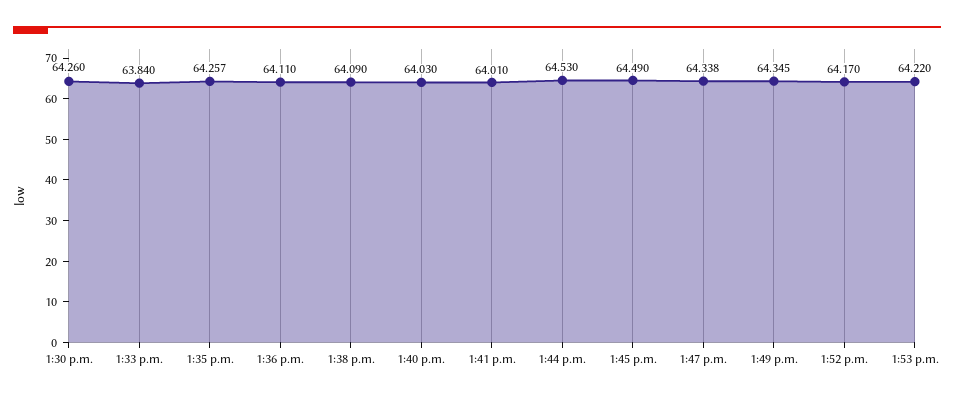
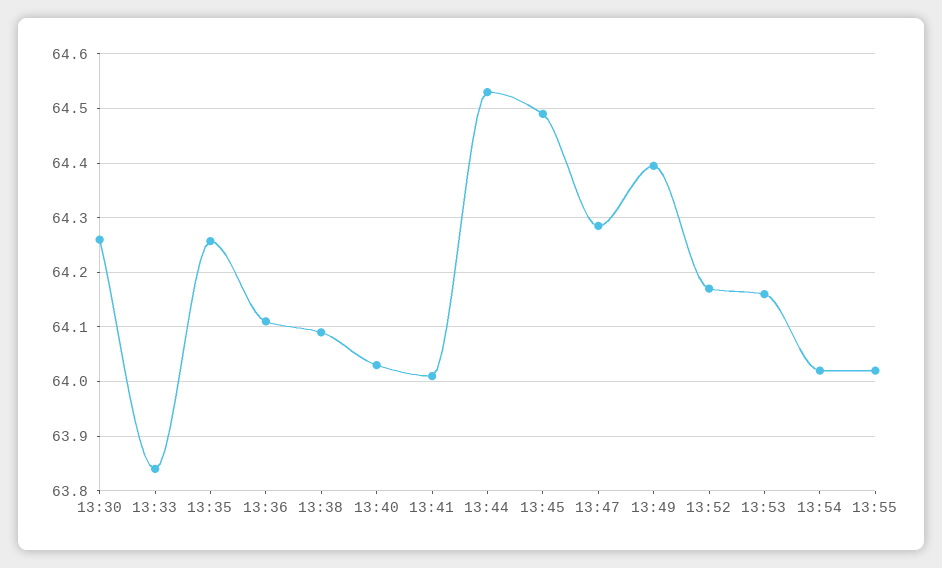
1:47 p.m.: 64.338 -> 64.28
1:49 p.m.: 64.345 -> 64.4
1:53 p.m.: 64.22 -> 64.16
13:54: none -> 64.02
13:55: none -> 64.02

